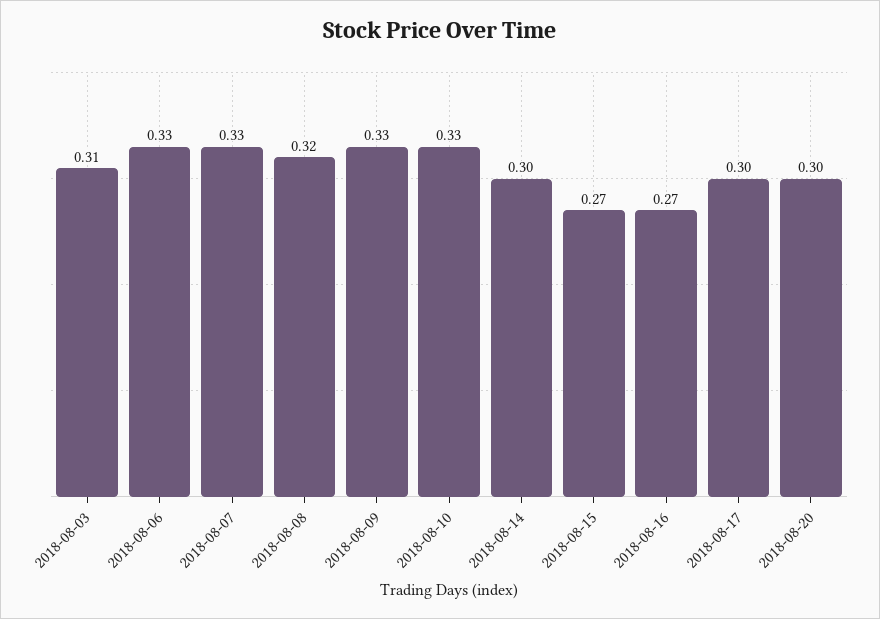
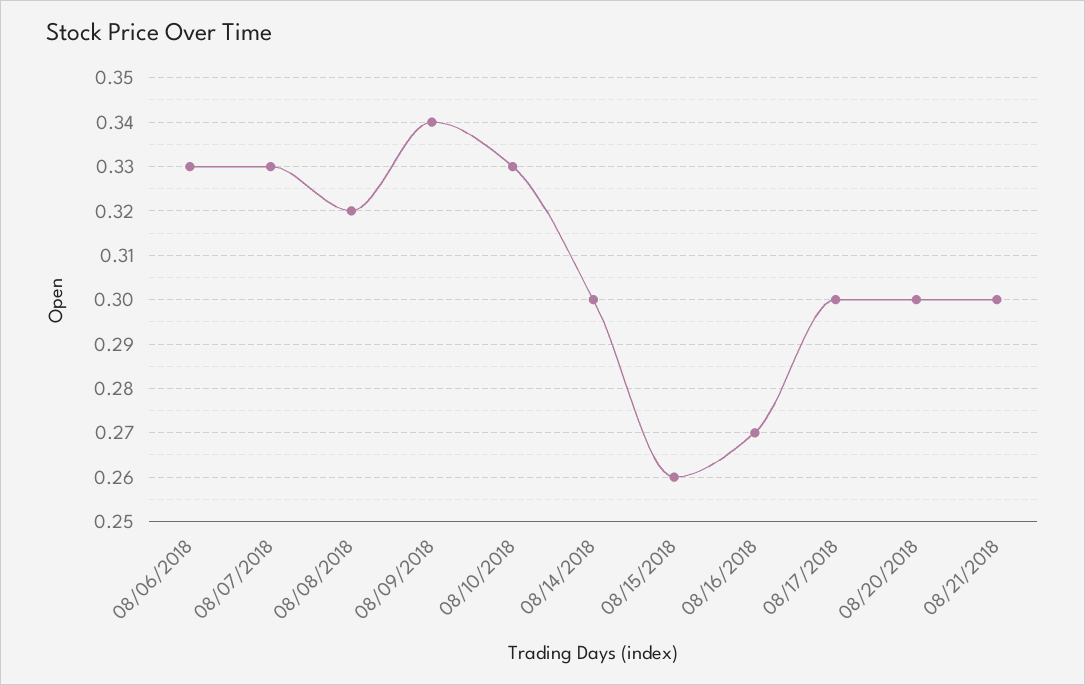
2018-08-03: 0.31 -> none
2018-08-09: 0.33 -> 0.34
2018-08-15: 0.27 -> 0.26
08/21/2018: none -> 0.3

